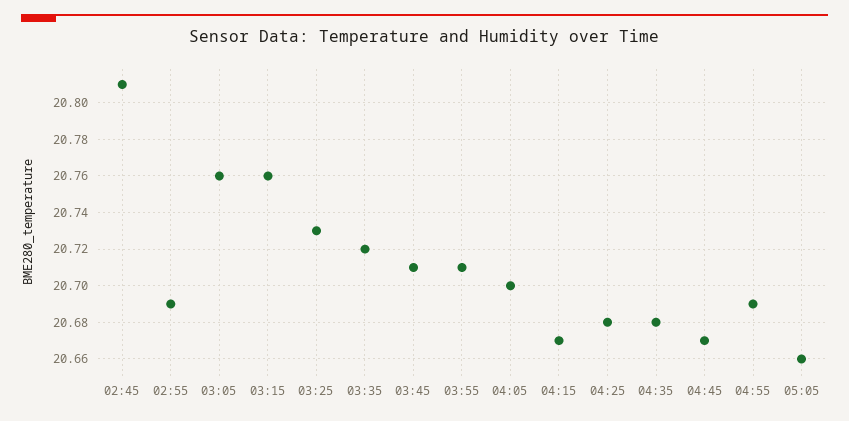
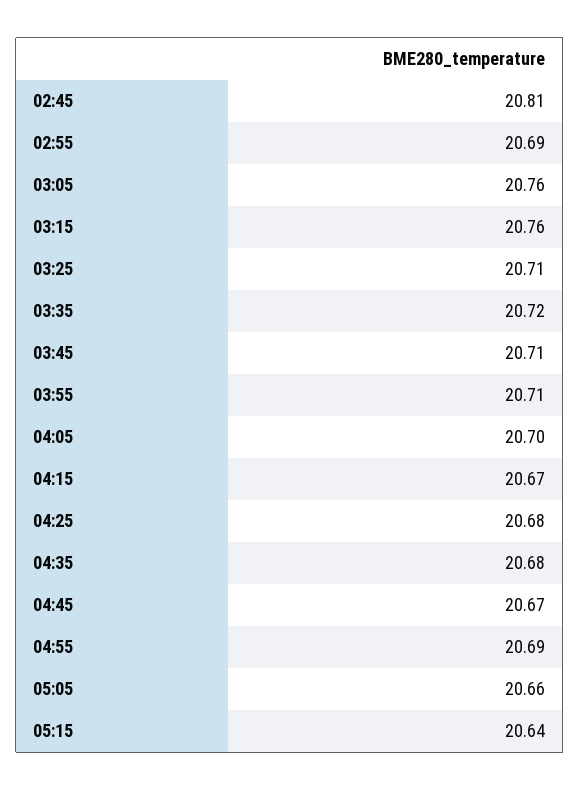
03:25: 20.73 -> 20.71
05:15: none -> 20.64

